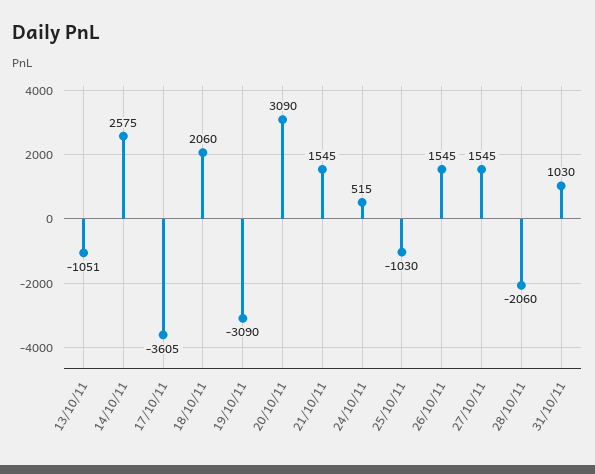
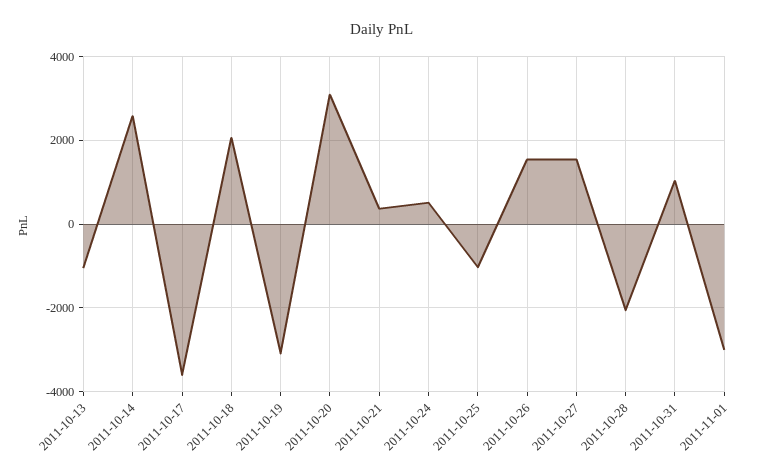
21/10/11: 1545 -> 400
2011-11-01: none -> -3000

